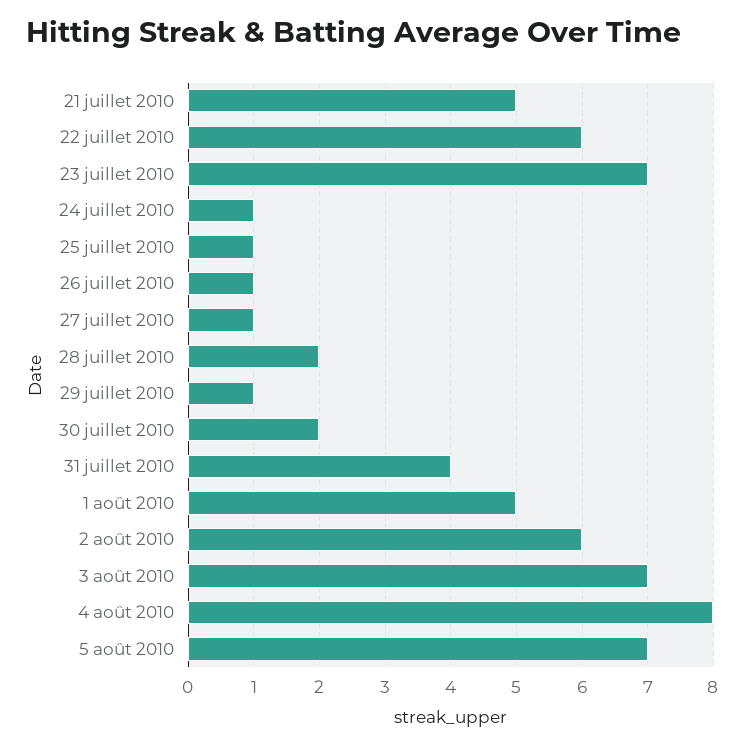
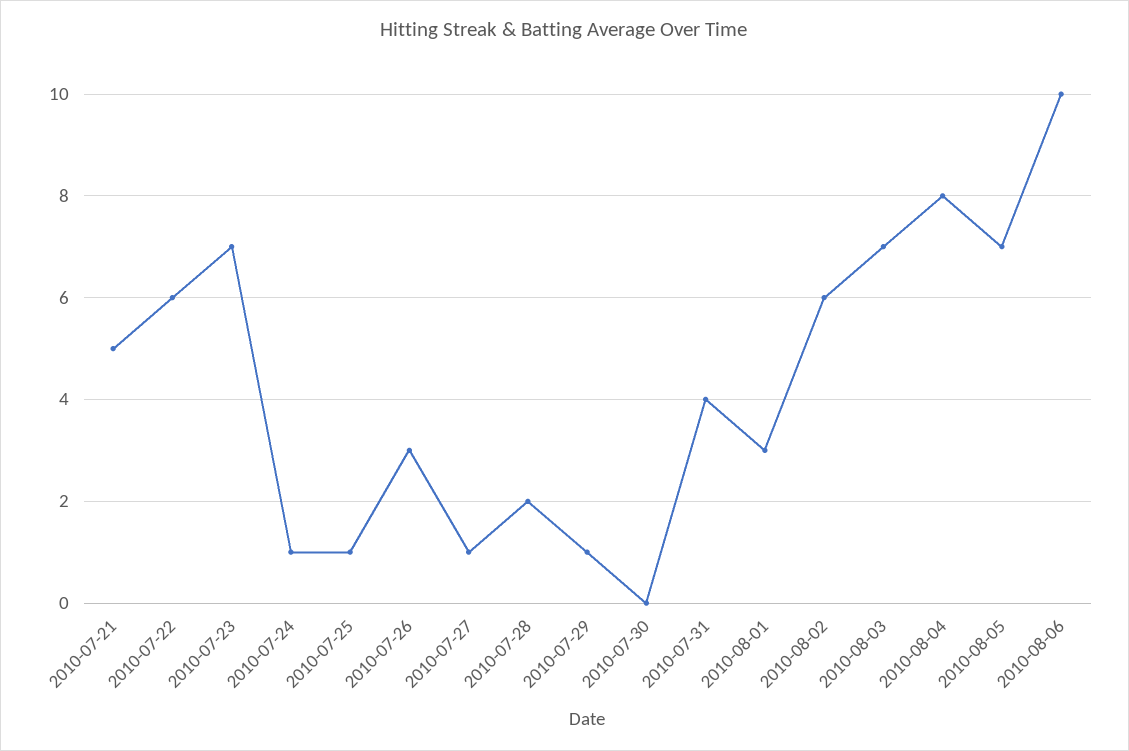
26 juillet 2010: 1 -> 3
30 juillet 2010: 2 -> 0
1 août 2010: 5 -> 3
2010-08-06: none -> 10

